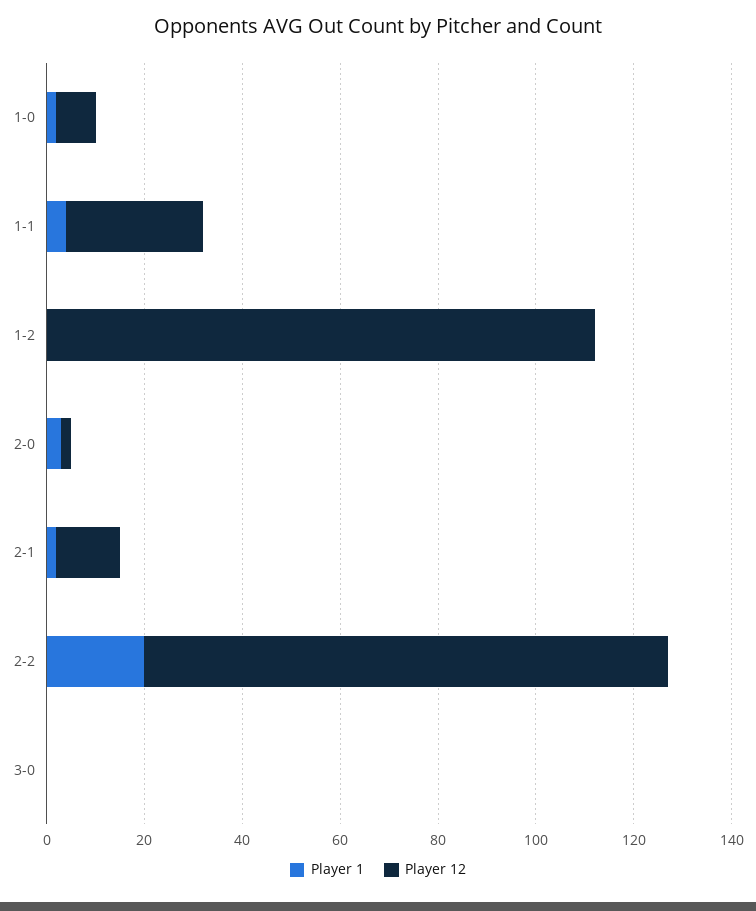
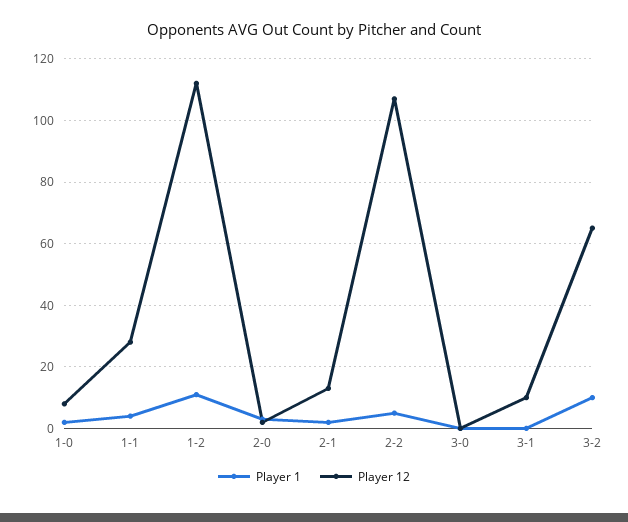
Player 1, 1-2: 0 -> 10
Player 1, 2-2: 20 -> 5
Player 1, 3-1: none -> 0
Player 12, 3-1: none -> 10
Player 1, 3-2: none -> 10
Player 12, 3-2: none -> 65

